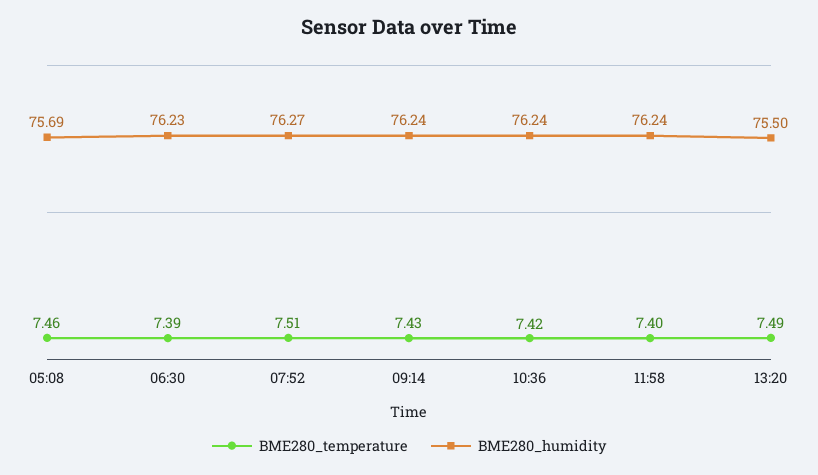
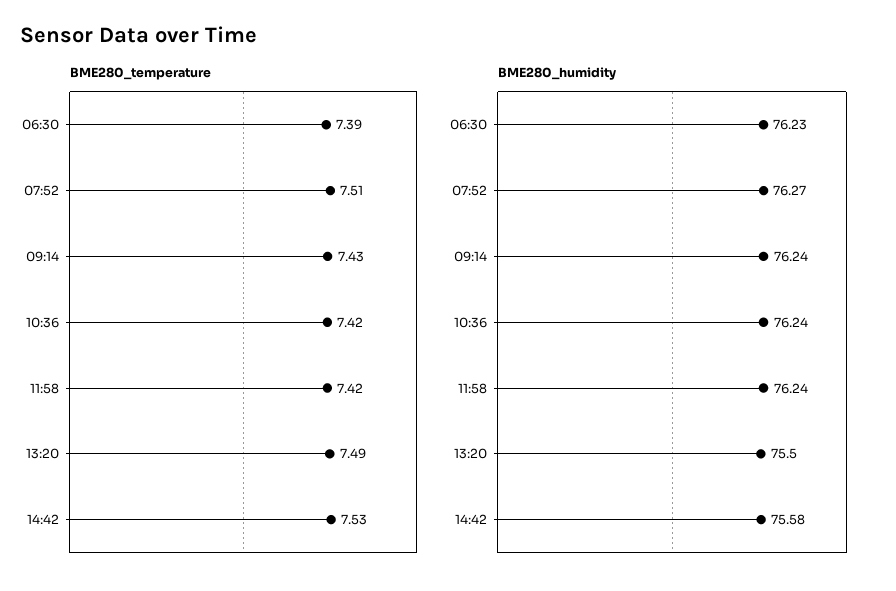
BME280_temperature, 05:08: 7.46 -> none
BME280_humidity, 05:08: 75.69 -> none
BME280_temperature, 11:58: 7.4 -> 7.42
BME280_temperature, 14:42: none -> 7.53
BME280_humidity, 14:42: none -> 75.58

